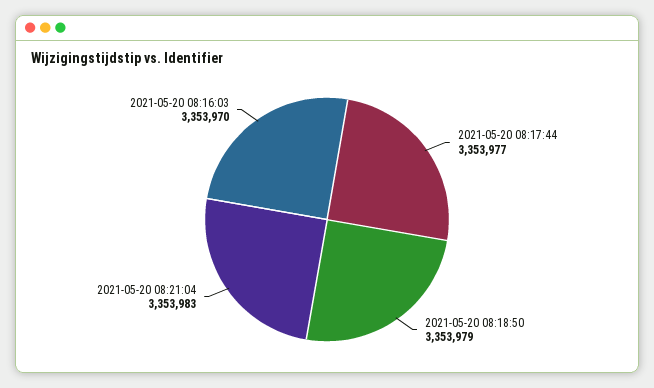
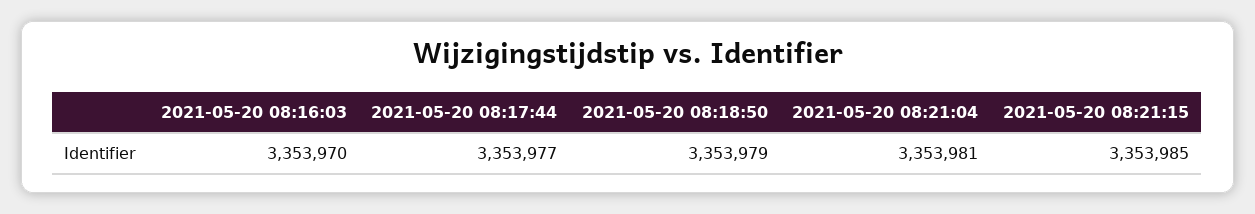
2021-05-20 08:21:04: 3353983 -> 3353981
2021-05-20 08:21:15: none -> 3353985

